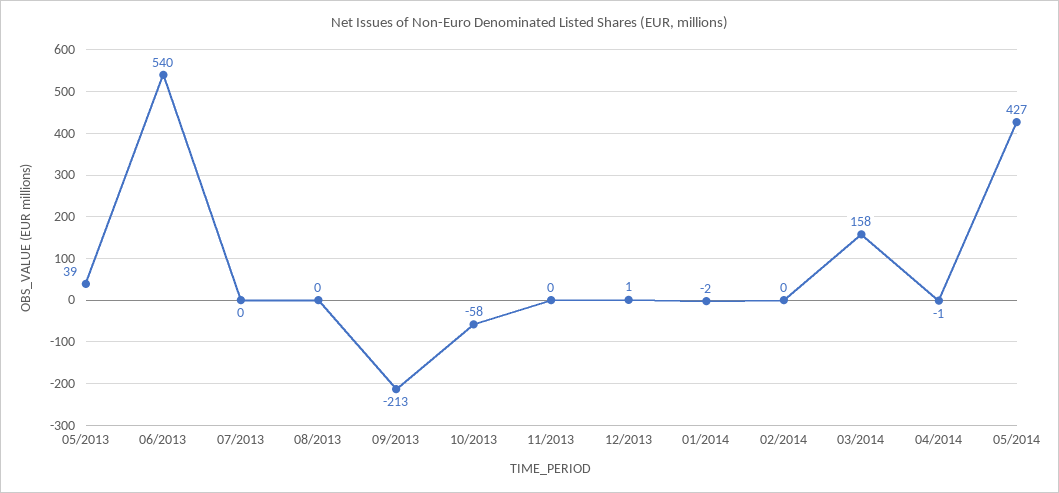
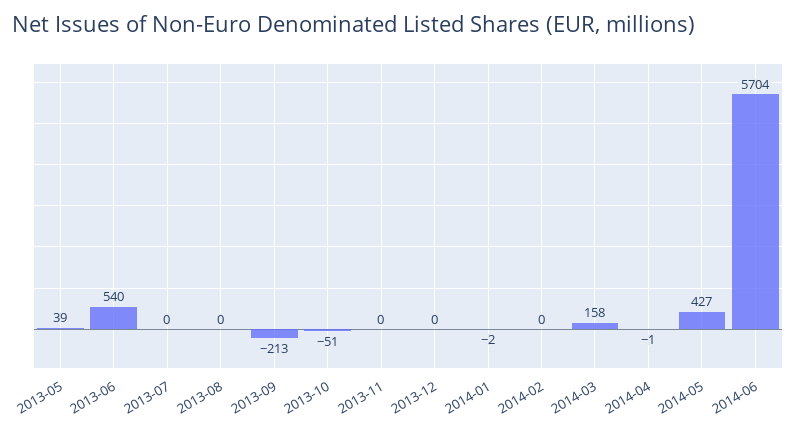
10/2013: -58 -> -51
12/2013: 1 -> 0
2014-06: none -> 5704

